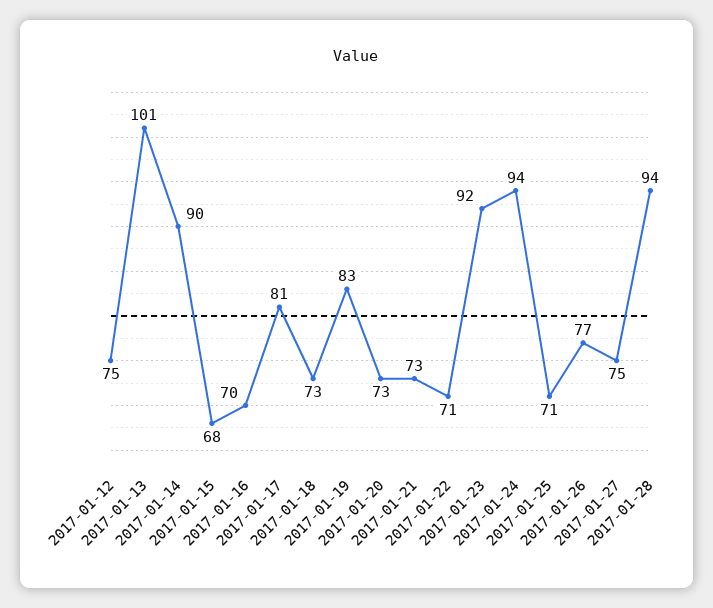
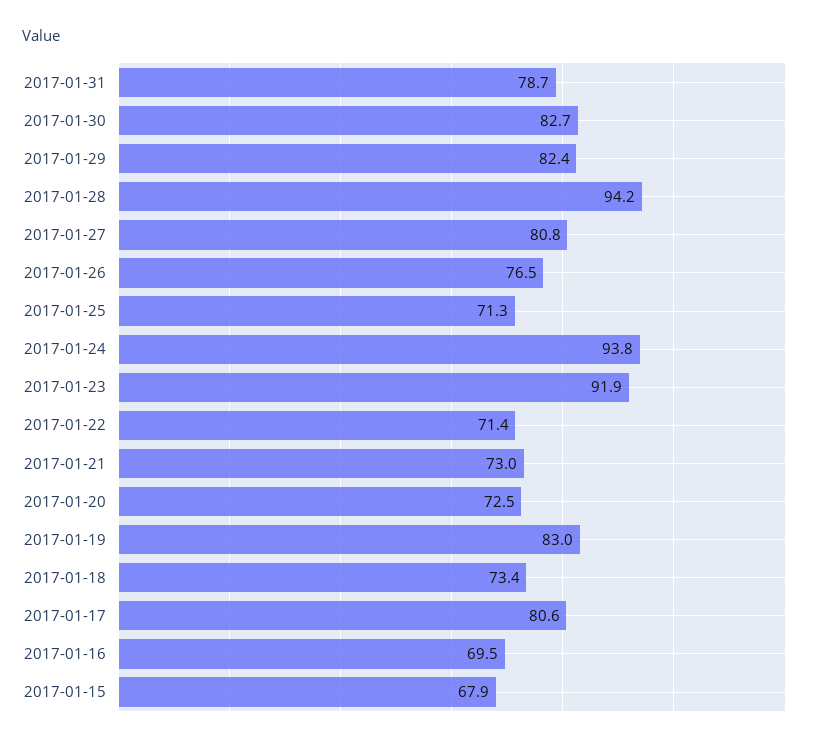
2017-01-12: 75 -> none
2017-01-13: 101 -> none
2017-01-14: 90 -> none
2017-01-27: 75 -> 80.8
2017-01-31: none -> 78.7
2017-01-30: none -> 82.7
2017-01-29: none -> 82.4

